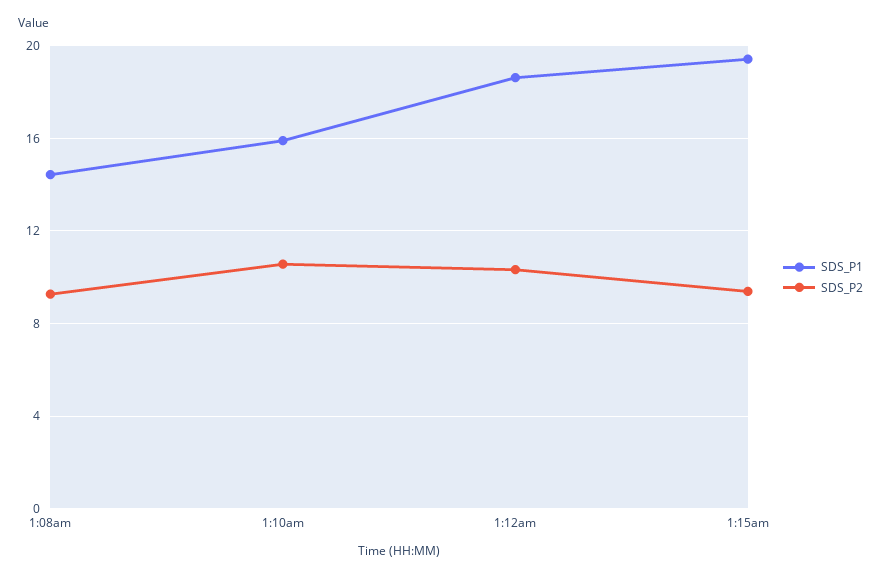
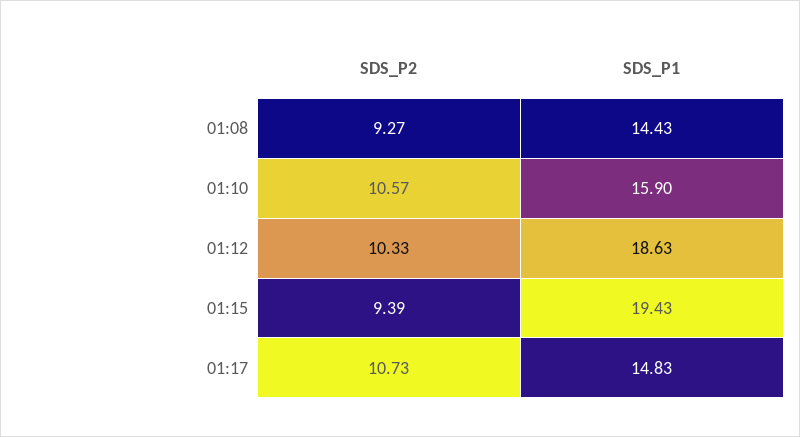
SDS_P2, 01:17: none -> 10.73
SDS_P1, 01:17: none -> 14.83

